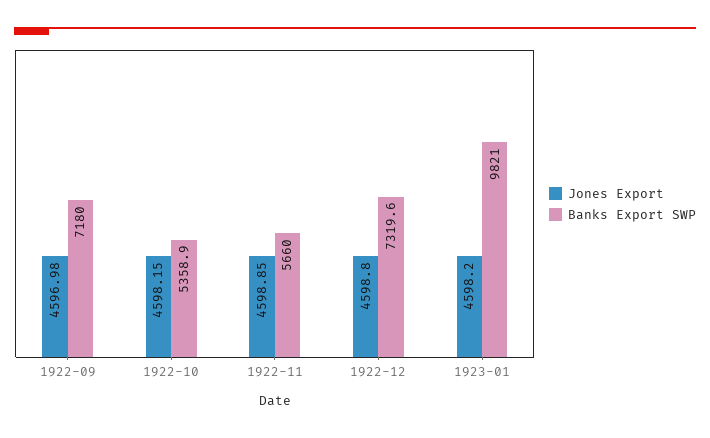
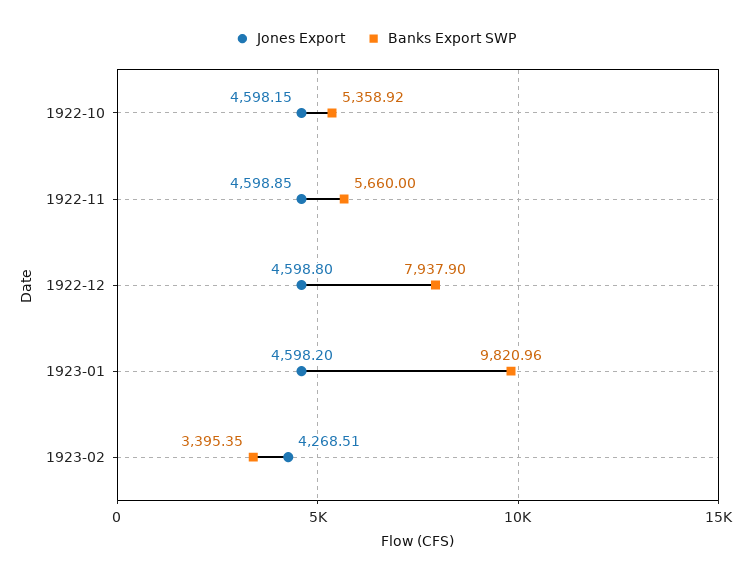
Jones Export, 1922-09: 4596.98 -> none
Banks Export SWP, 1922-09: 7180 -> none
Banks Export SWP, 1922-12: 7319.6 -> 7937.9
Jones Export, 1923-02: none -> 4268.51
Banks Export SWP, 1923-02: none -> 3395.35

